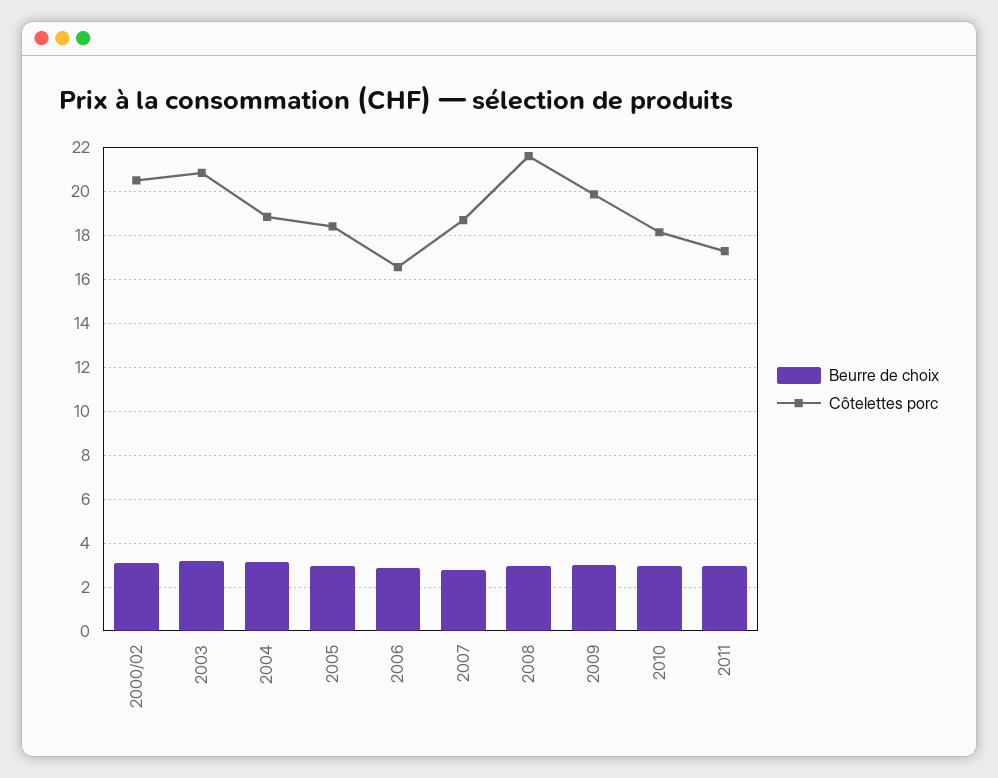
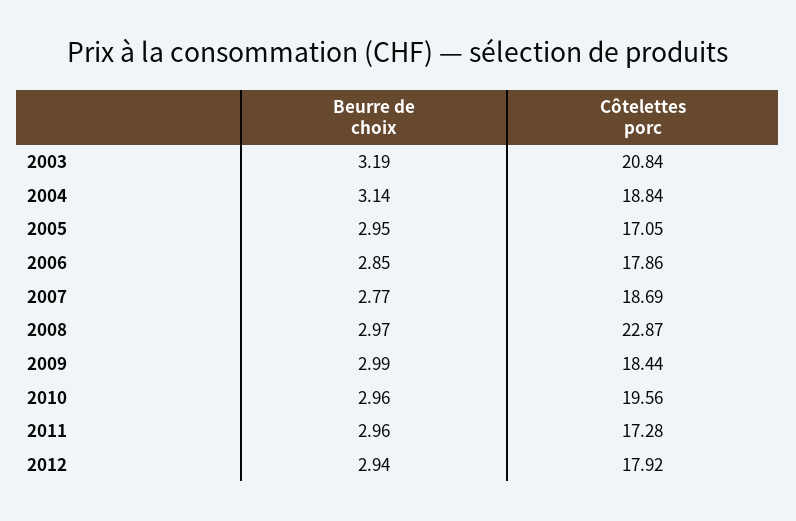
Beurre de choix, 2000/02: 3 -> none
Côtelettes porc, 2000/02: 20.5 -> none
Côtelettes porc, 2005: 18.5 -> 17.05
Côtelettes porc, 2006: 16.5 -> 17.86
Côtelettes porc, 2008: 21.5 -> 22.87
Côtelettes porc, 2009: 20 -> 18.44
Côtelettes porc, 2010: 18 -> 19.56
Beurre de choix, 2012: none -> 2.94
Côtelettes porc, 2012: none -> 17.92

